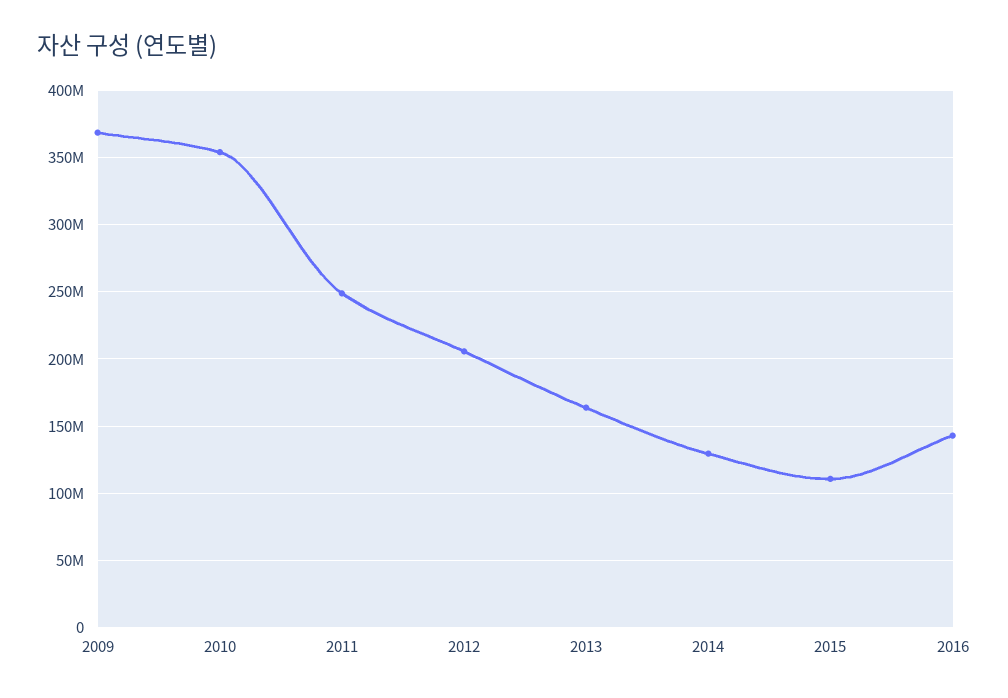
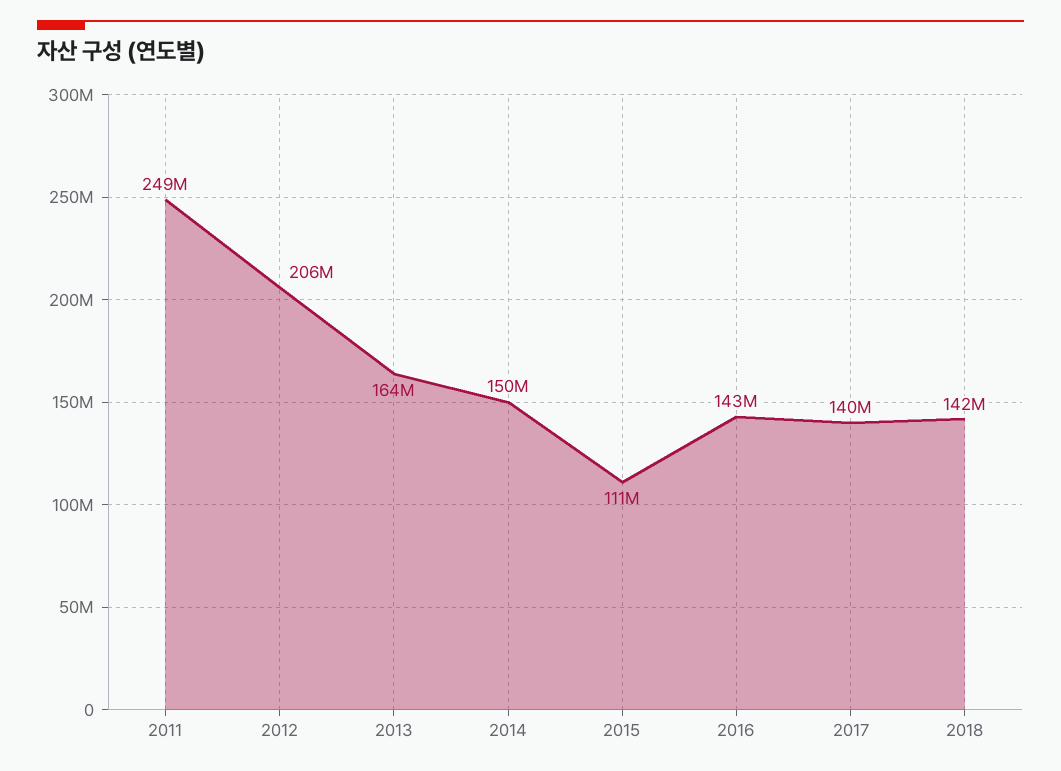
2009: 370000000 -> none
2010: 355000000 -> none
2014: 130000000 -> 150000000
2017: none -> 140000000
2018: none -> 142000000

